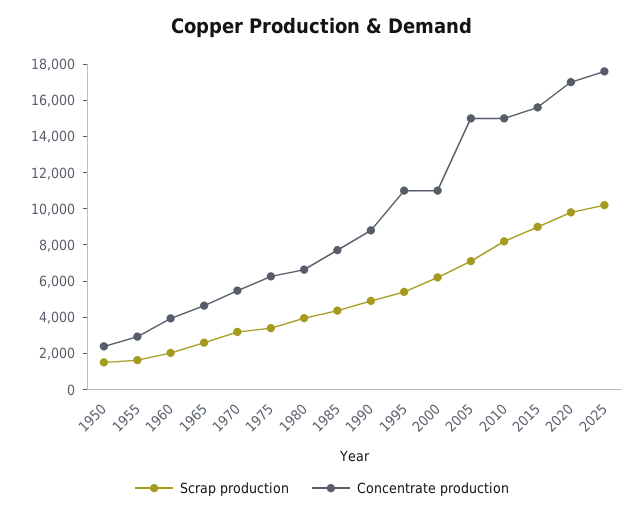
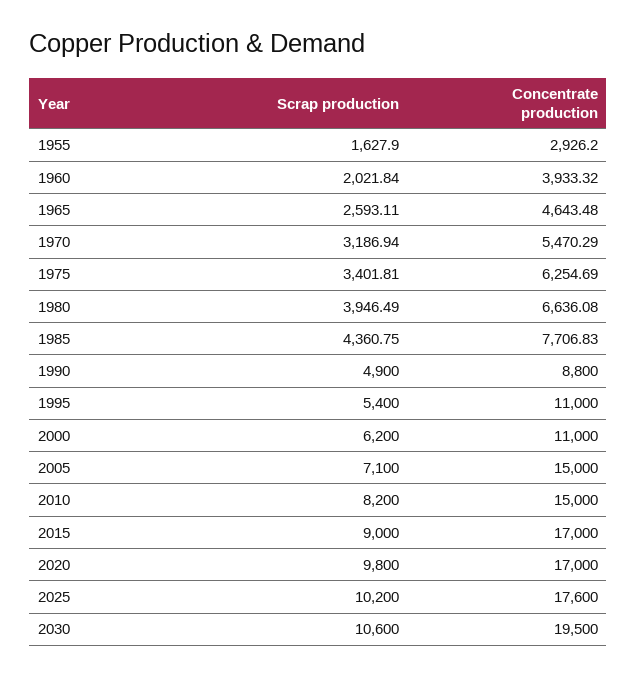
Scrap production, 1950: 1500 -> none
Concentrate production, 1950: 2500 -> none
Concentrate production, 2015: 15500 -> 17000
Scrap production, 2030: none -> 10600
Concentrate production, 2030: none -> 19500

